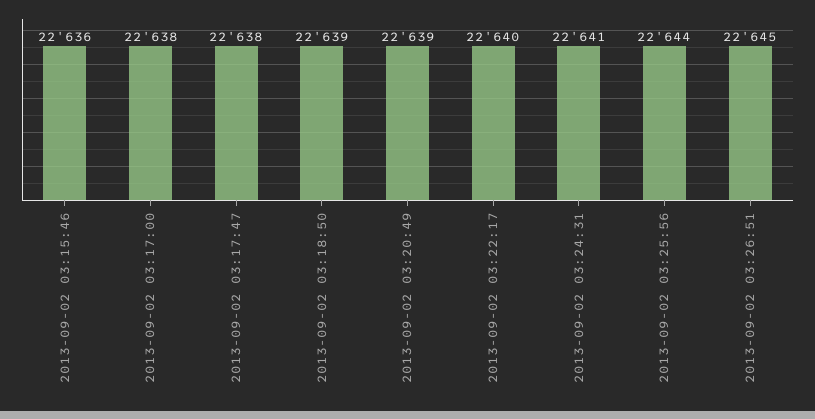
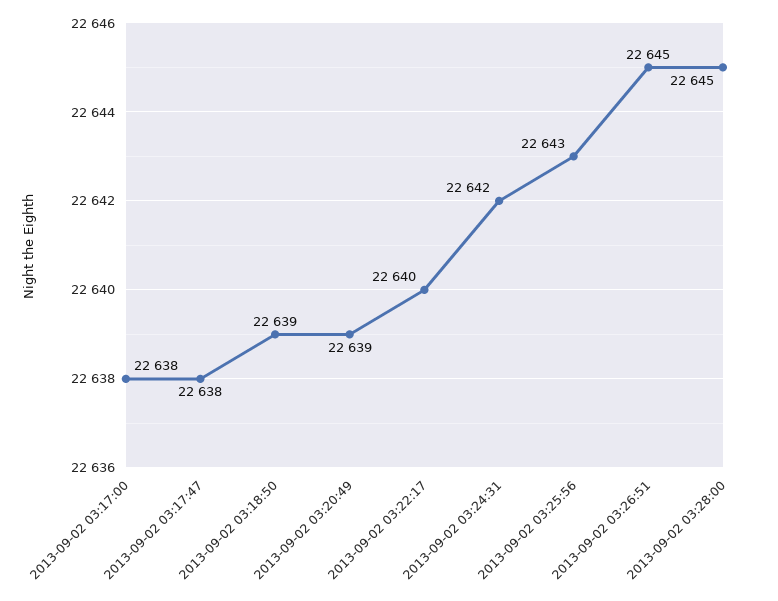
2013-09-02 03:15:46: 22636 -> none
2013-09-02 03:24:31: 22641 -> 22642
2013-09-02 03:25:56: 22644 -> 22643
2013-09-02 03:28:00: none -> 22645

